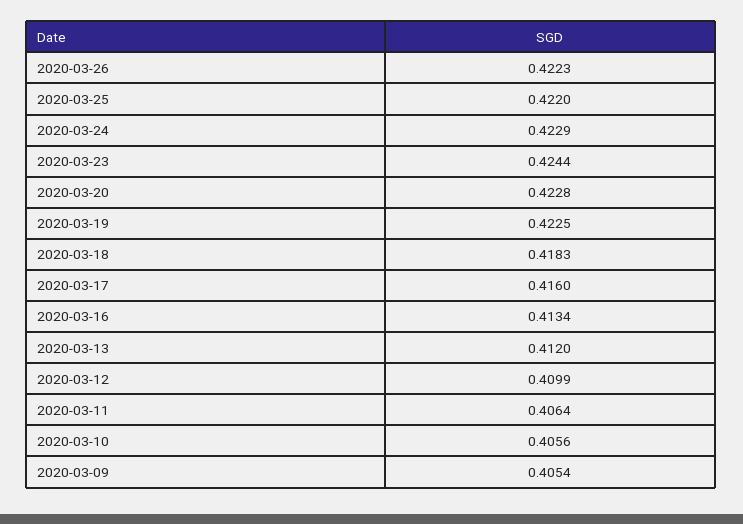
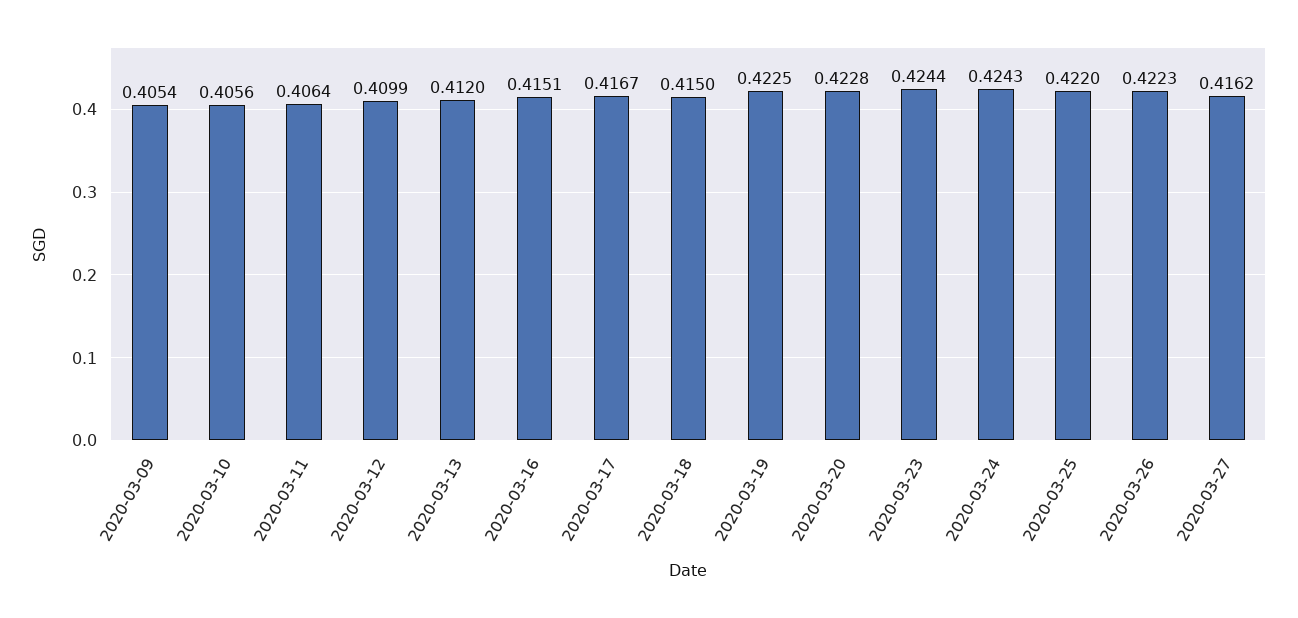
2020-03-24: 0.4229 -> 0.4243
2020-03-18: 0.4183 -> 0.415
2020-03-17: 0.416 -> 0.4167
2020-03-16: 0.4134 -> 0.4151
2020-03-27: none -> 0.4162

